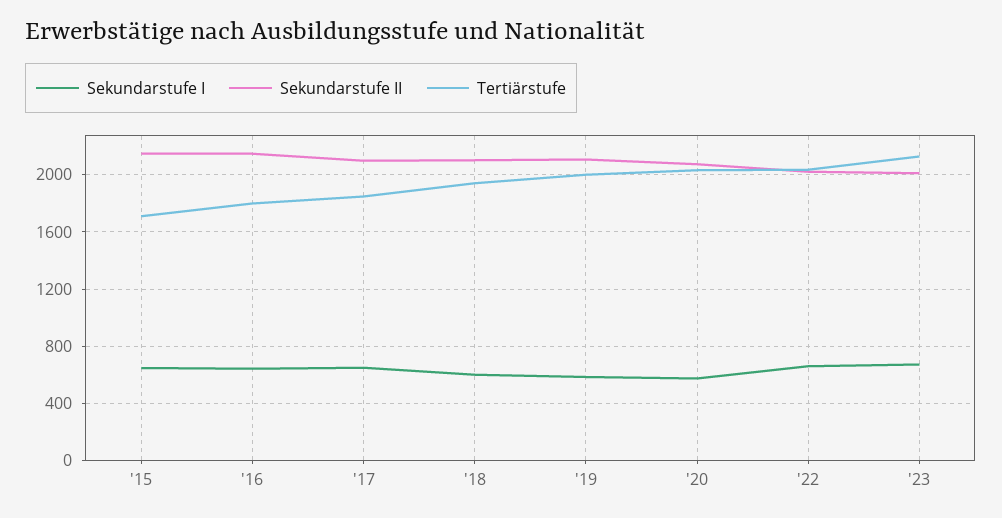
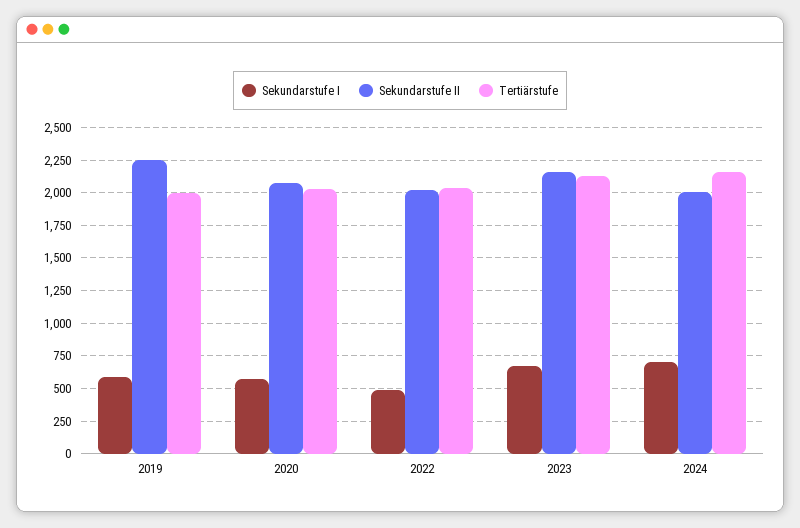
Sekundarstufe I, '15: 650 -> none
Sekundarstufe II, '15: 2150 -> none
Tertiärstufe, '15: 1700 -> none
Sekundarstufe I, '16: 650 -> none
Sekundarstufe II, '16: 2150 -> none
Tertiärstufe, '16: 1800 -> none
Sekundarstufe I, '17: 650 -> none
Sekundarstufe II, '17: 2100 -> none
Tertiärstufe, '17: 1850 -> none
Sekundarstufe I, '18: 600 -> none
Sekundarstufe II, '18: 2100 -> none
Tertiärstufe, '18: 1950 -> none
Sekundarstufe II, '19: 2100 -> 2250
Sekundarstufe I, '22: 650 -> 500
Sekundarstufe II, '23: 2000 -> 2150
Sekundarstufe I, 2024: none -> 700
Sekundarstufe II, 2024: none -> 2000
Tertiärstufe, 2024: none -> 2150

